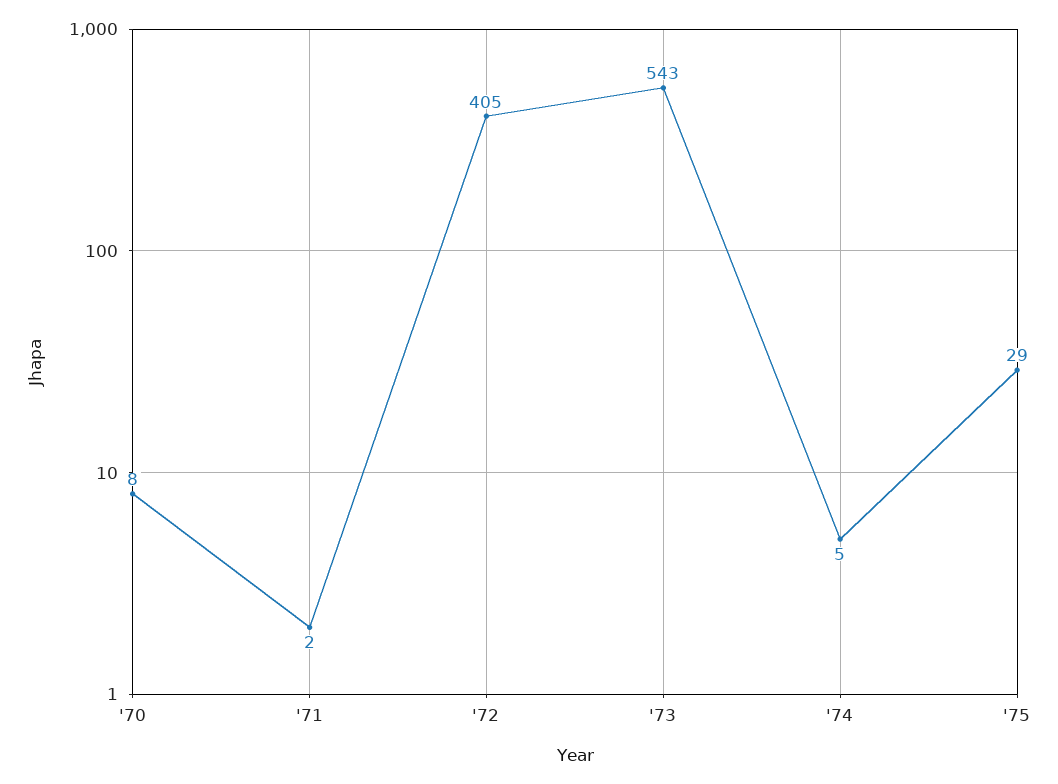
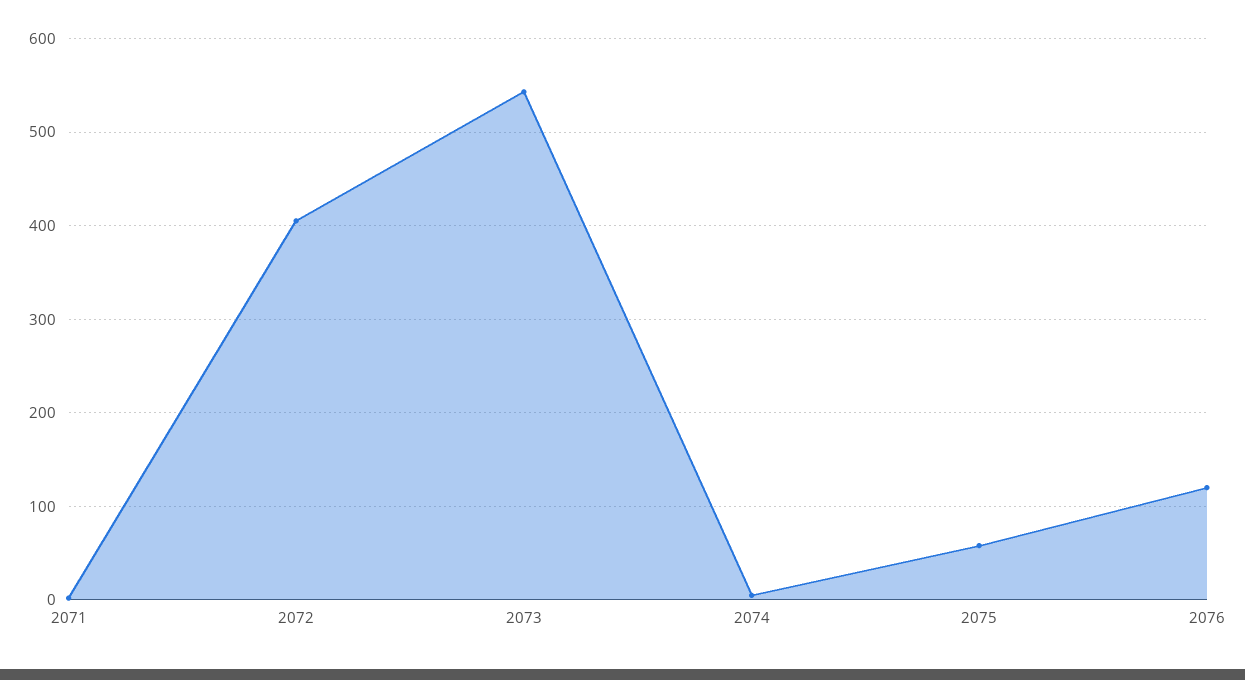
'70: 8 -> none
'75: 29 -> 60
2076: none -> 120

